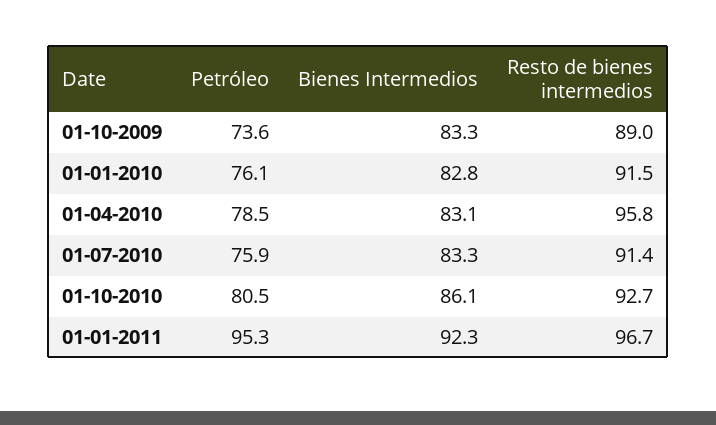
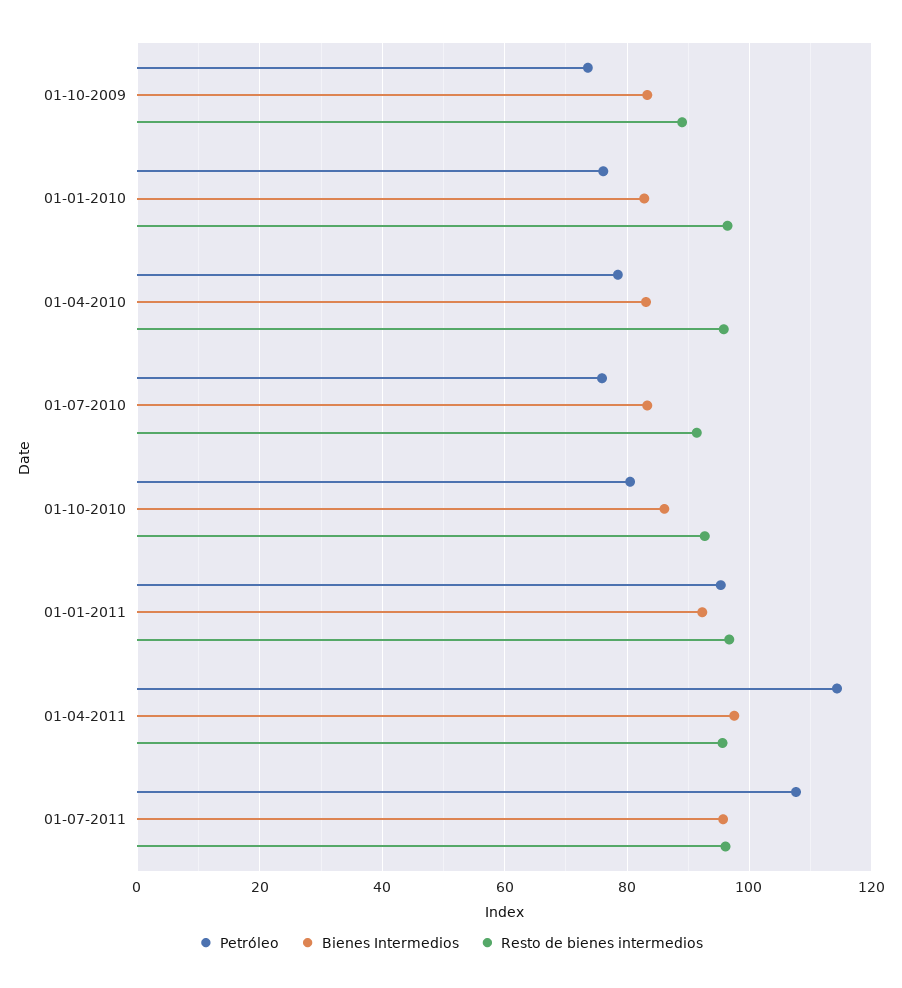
Resto de bienes intermedios, 01-01-2010: 91.5 -> 96
Petróleo, 01-04-2011: none -> 114
Bienes Intermedios, 01-04-2011: none -> 98
Resto de bienes intermedios, 01-04-2011: none -> 96
Petróleo, 01-07-2011: none -> 108
Bienes Intermedios, 01-07-2011: none -> 96
Resto de bienes intermedios, 01-07-2011: none -> 96

